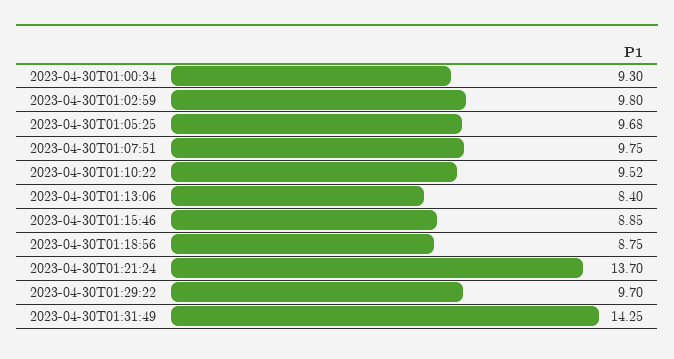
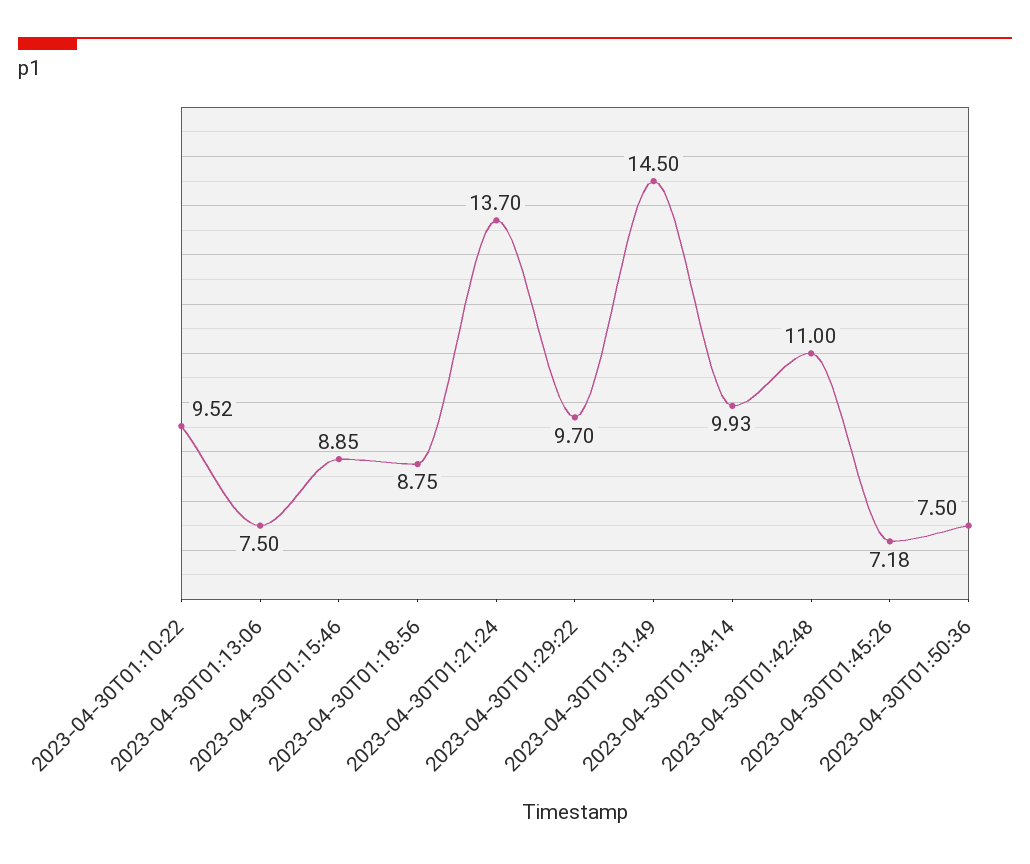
2023-04-30T01:00:34: 9.3 -> none
2023-04-30T01:02:59: 9.8 -> none
2023-04-30T01:05:25: 9.68 -> none
2023-04-30T01:07:51: 9.75 -> none
2023-04-30T01:13:06: 8.4 -> 7.5
2023-04-30T01:31:49: 14.25 -> 14.5
2023-04-30T01:34:14: none -> 9.93
2023-04-30T01:42:48: none -> 11
2023-04-30T01:45:26: none -> 7.18
2023-04-30T01:50:36: none -> 7.5

